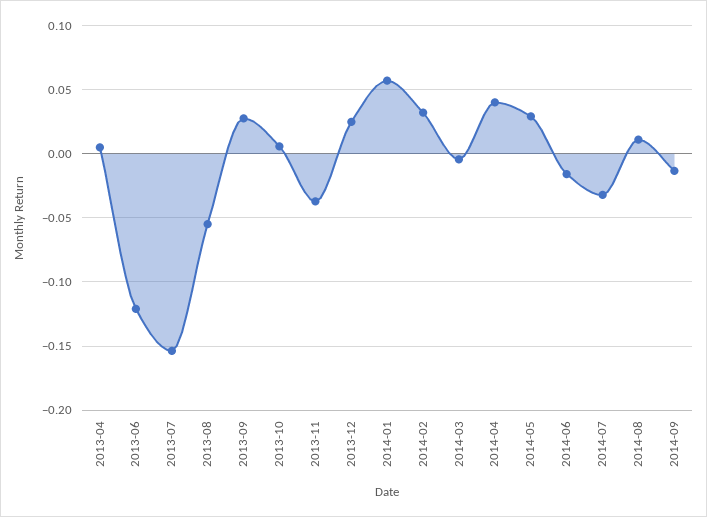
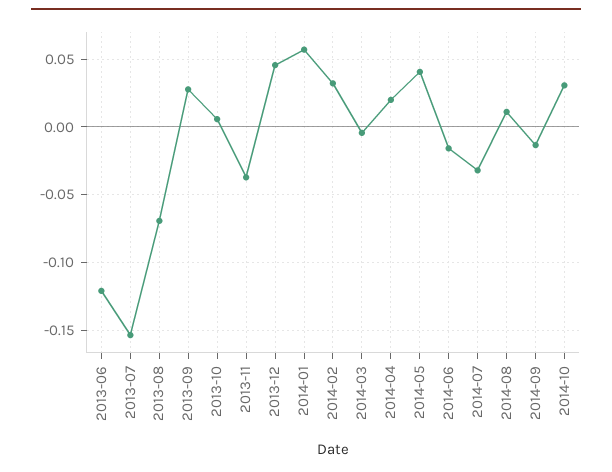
2013-04: 0.005 -> none
2013-08: -0.055 -> -0.07
2013-12: 0.025 -> 0.045
2014-04: 0.04 -> 0.02
2014-05: 0.03 -> 0.04
2014-10: none -> 0.03

